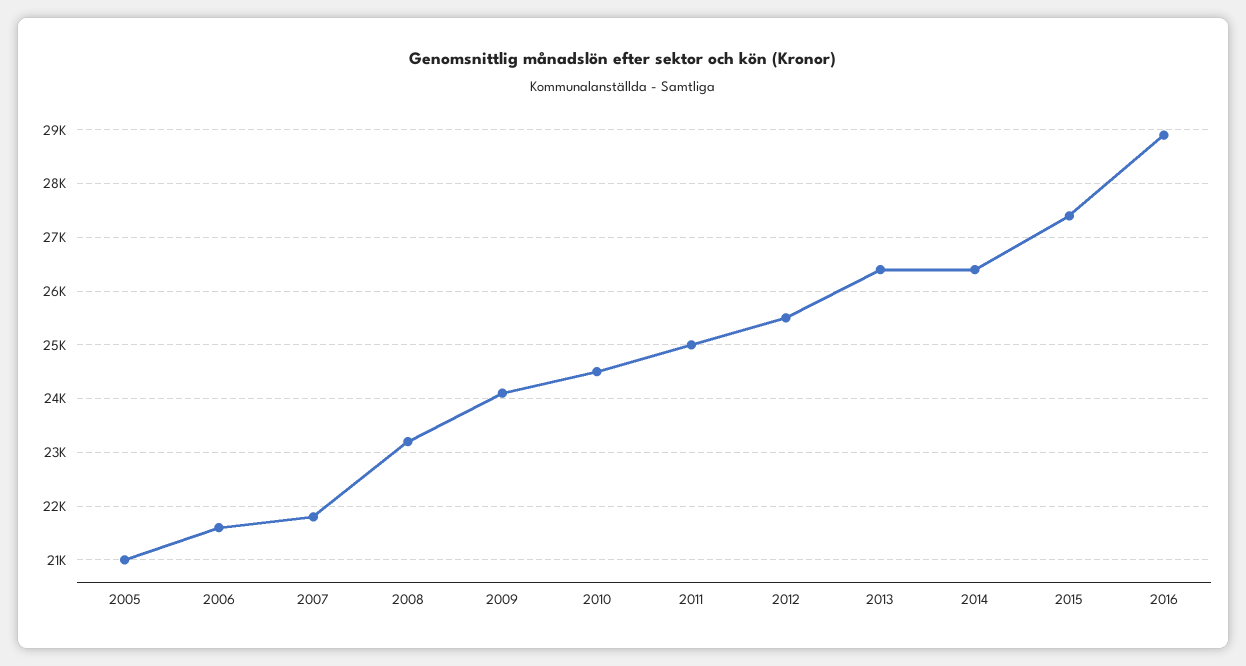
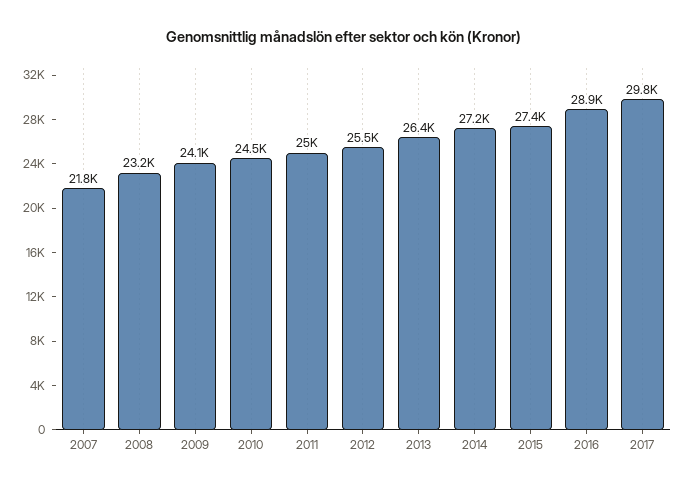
2005: 21000 -> none
2006: 21600 -> none
2014: 26400 -> 27200
2017: none -> 29800

